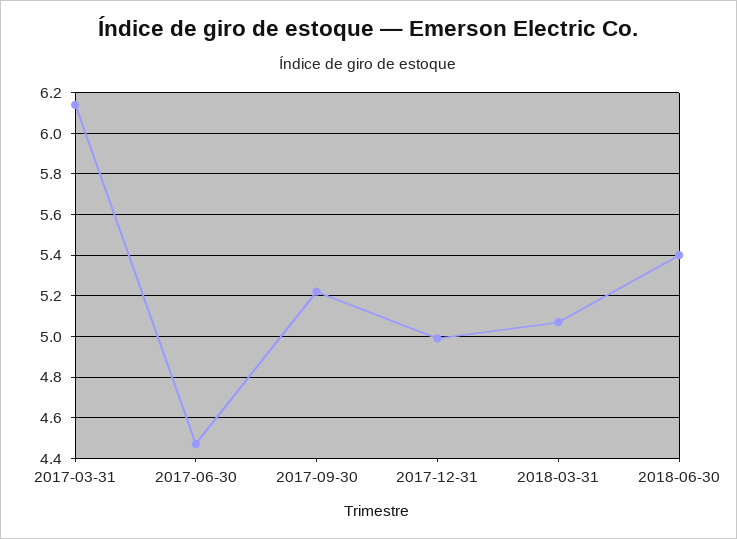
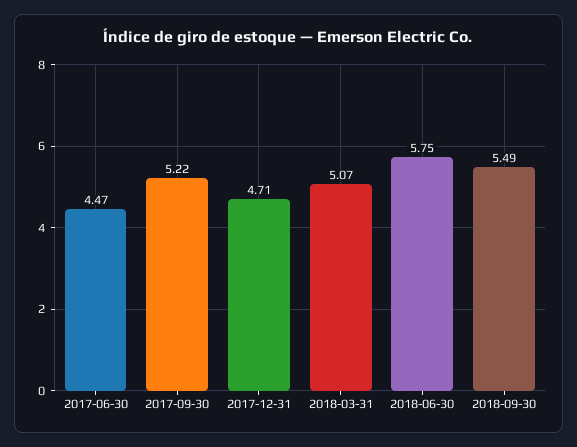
2017-03-31: 6.15 -> none
2017-12-31: 5 -> 4.71
2018-06-30: 5.4 -> 5.75
2018-09-30: none -> 5.49

